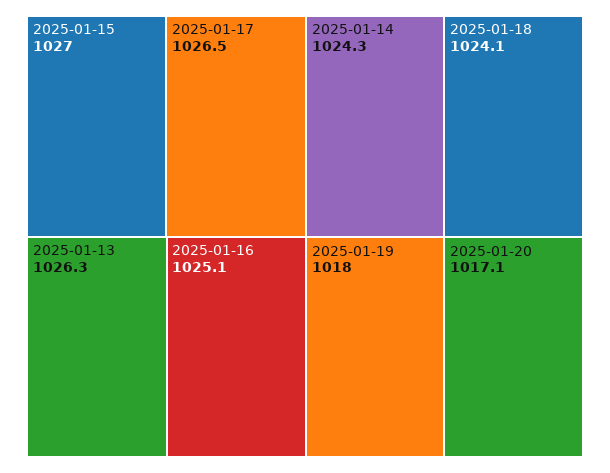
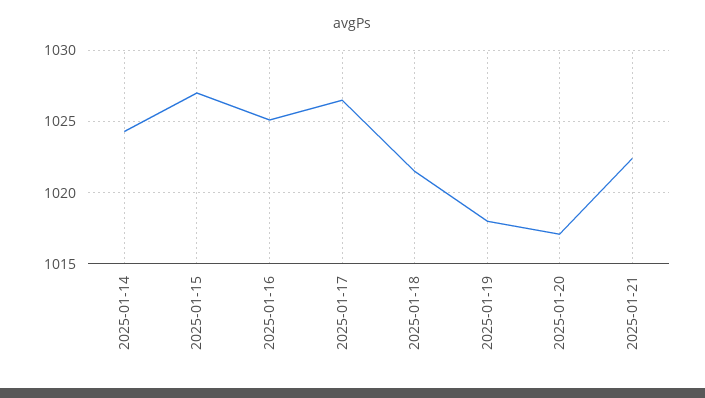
2025-01-13: 1026.3 -> none
2025-01-18: 1024.1 -> 1021.5
2025-01-21: none -> 1022.5

